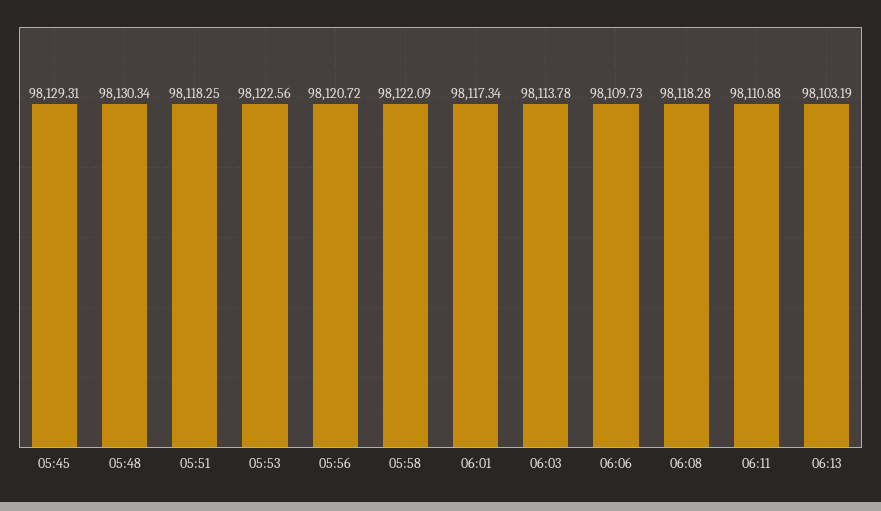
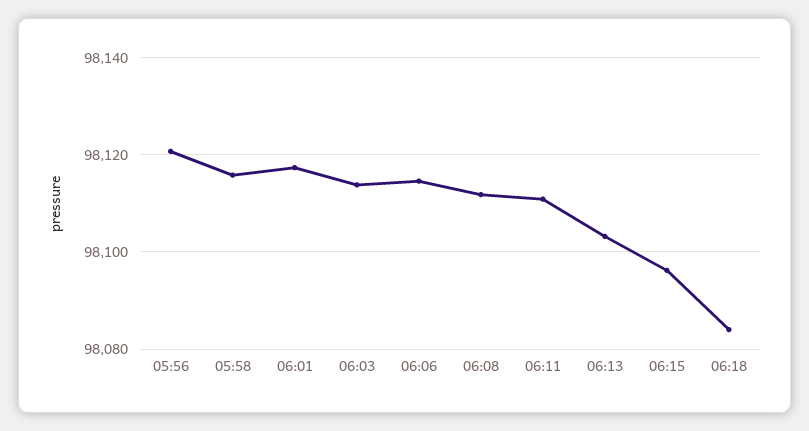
05:45: 98129.31 -> none
05:48: 98130.34 -> none
05:51: 98118.25 -> none
05:53: 98122.56 -> none
05:58: 98122.09 -> 98116
06:06: 98109.73 -> 98114
06:08: 98118.28 -> 98112
06:15: none -> 98096
06:18: none -> 98084

